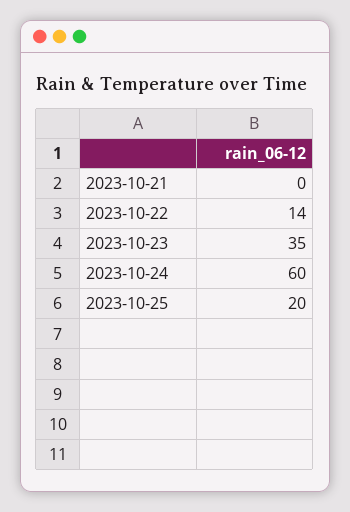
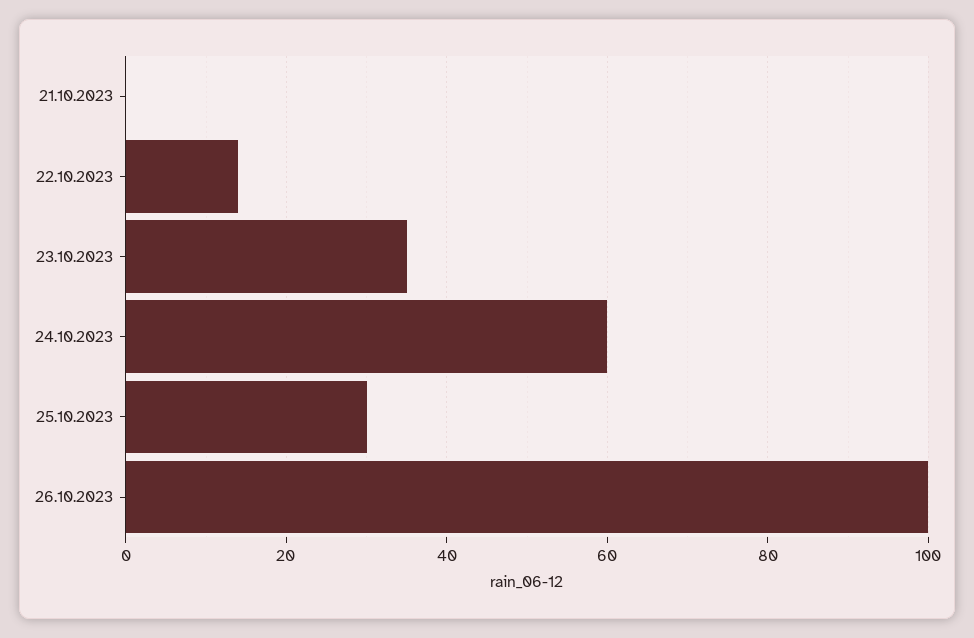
2023-10-25: 20 -> 30
26.10.2023: none -> 100

